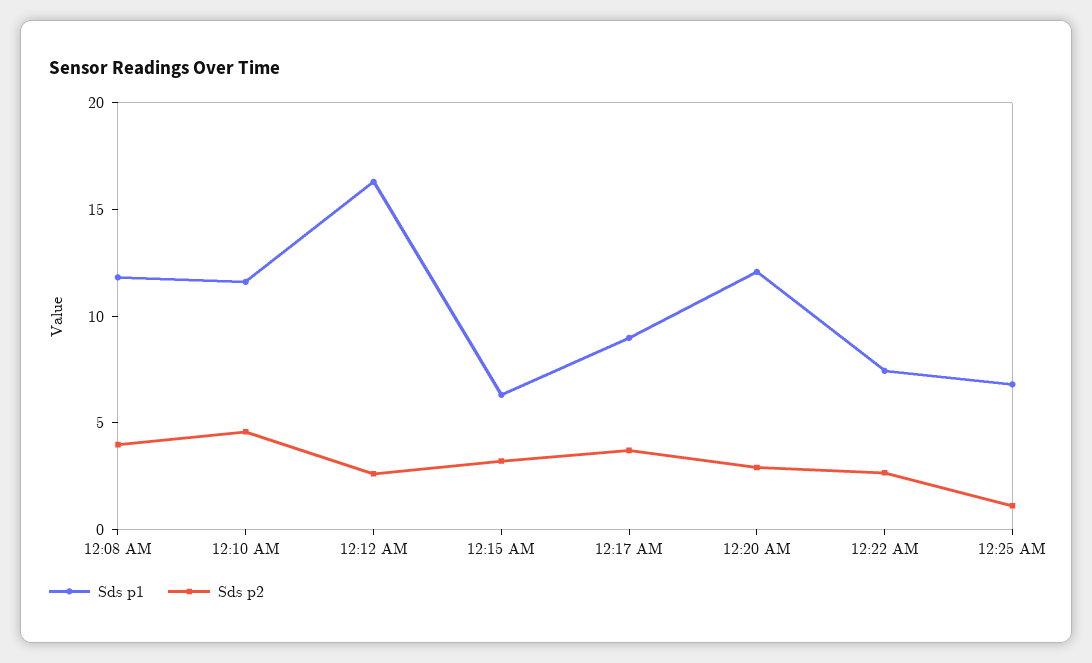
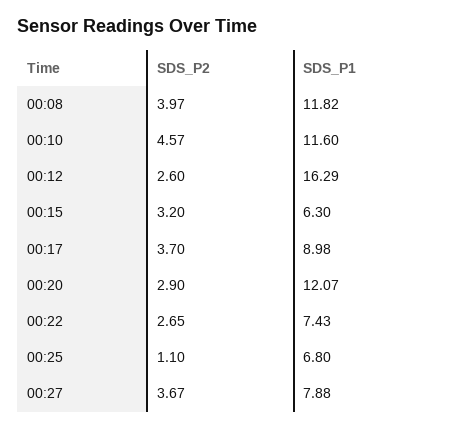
Sds p2, 00:27: none -> 3.67
Sds p1, 00:27: none -> 7.88

